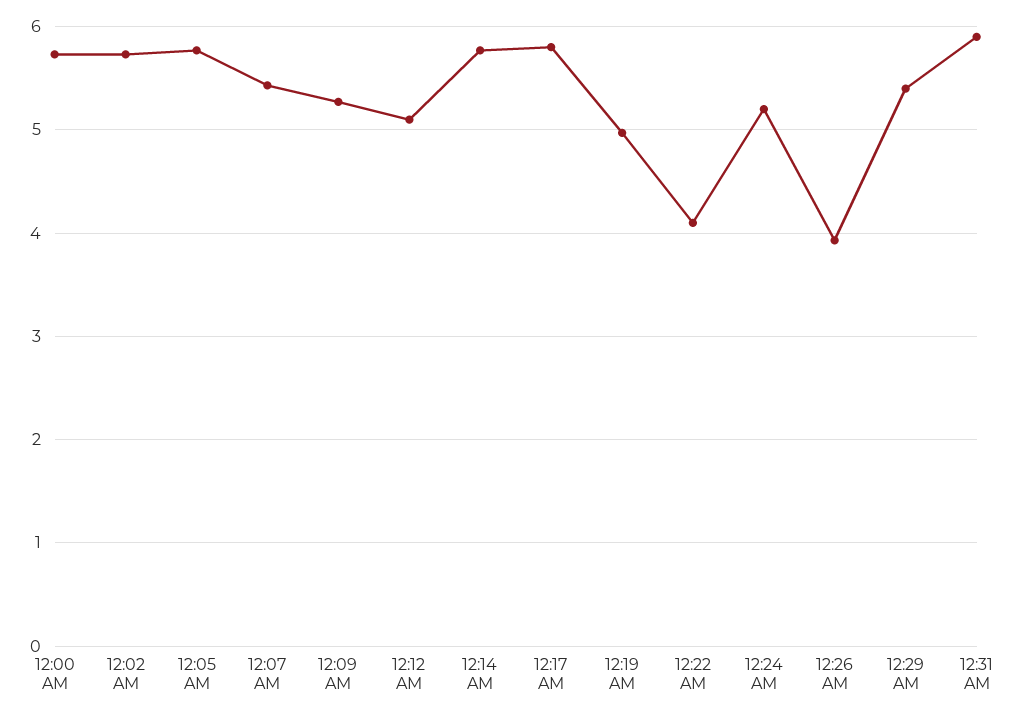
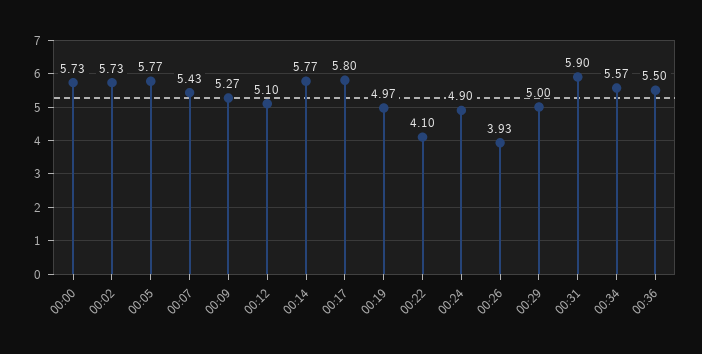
12:24 AM: 5.2 -> 4.9
12:29 AM: 5.4 -> 5
00:34: none -> 5.57
00:36: none -> 5.5

